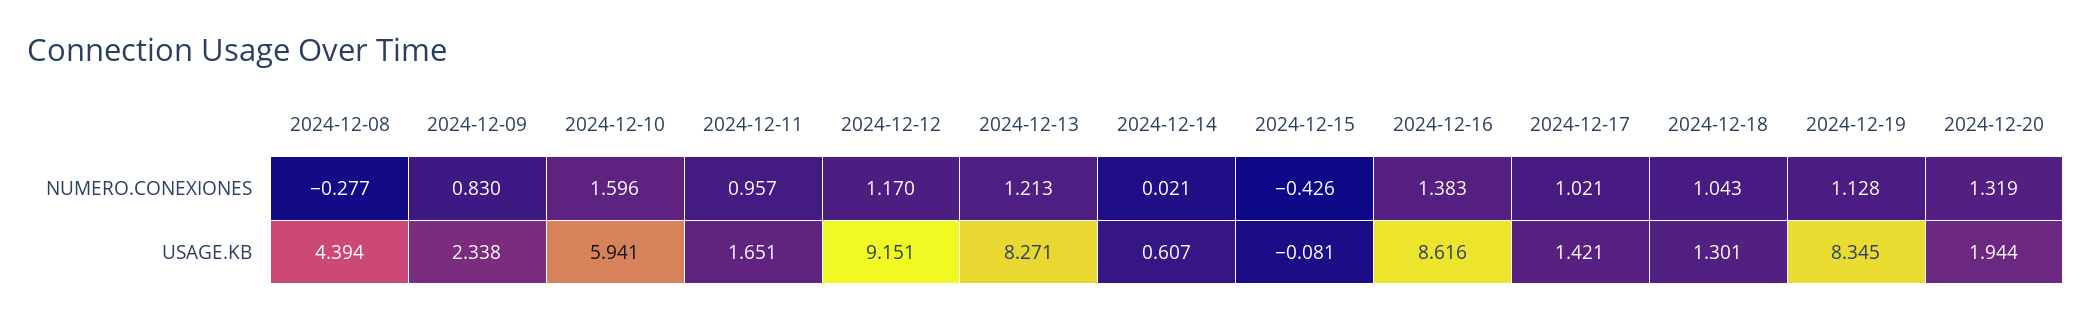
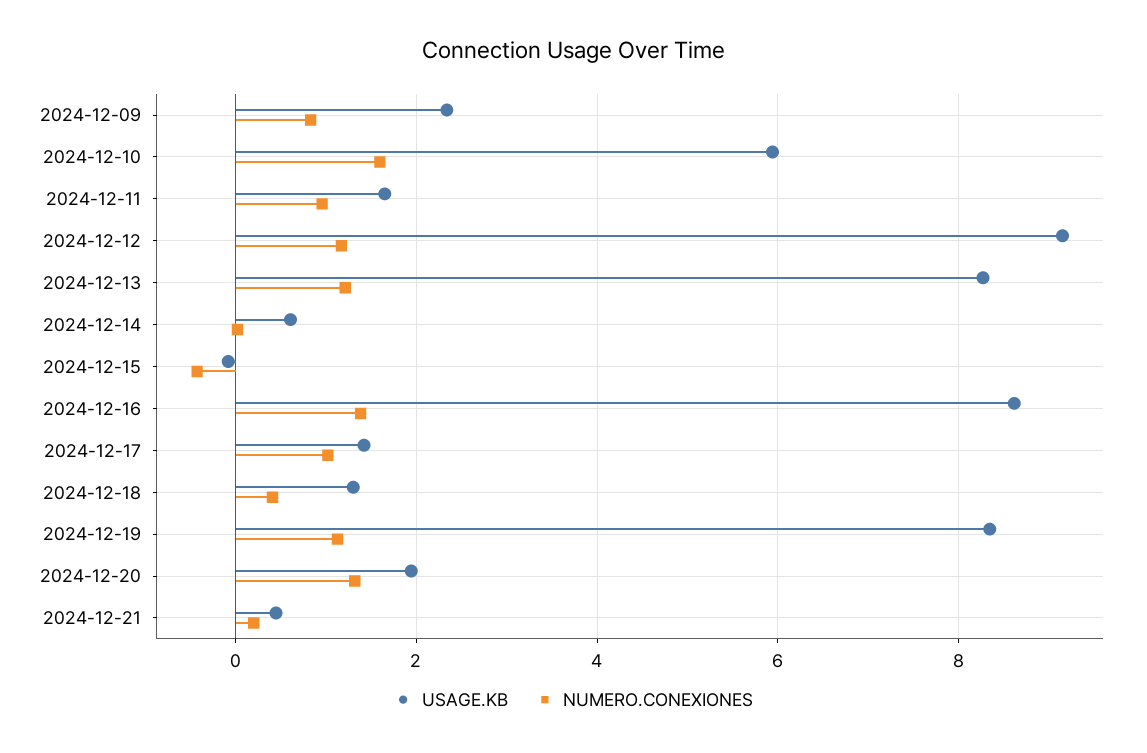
NUMERO.CONEXIONES, 2024-12-08: -0.277 -> none
NUMERO.CONEXIONES, 2024-12-18: 1.043 -> 0.4
USAGE.KB, 2024-12-08: 4.394 -> none
USAGE.KB, 2024-12-21: none -> 0.4
NUMERO.CONEXIONES, 2024-12-21: none -> 0.2

